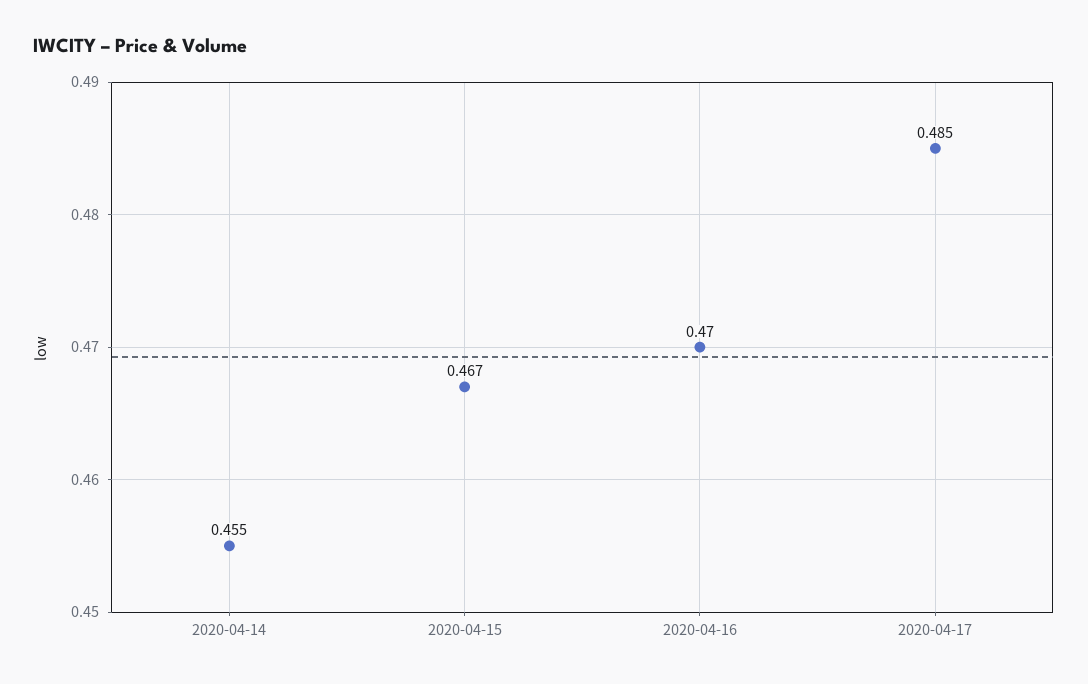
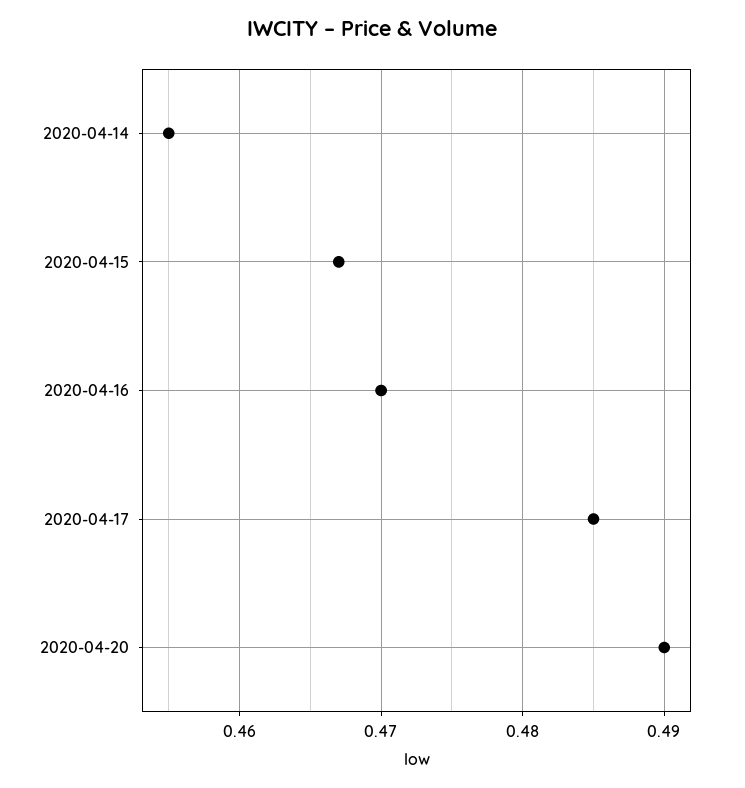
2020-04-20: none -> 0.49

